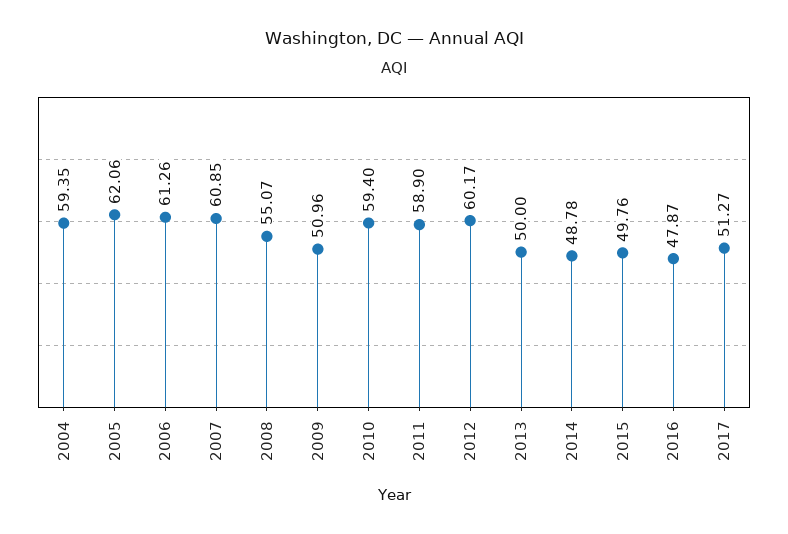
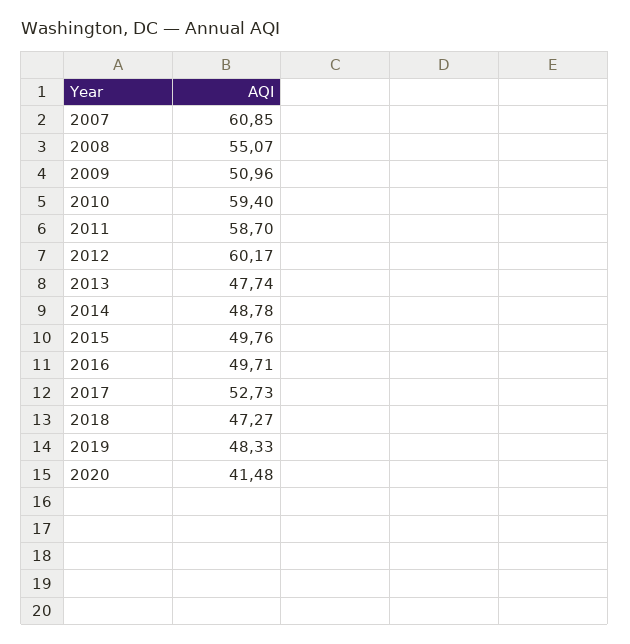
2004: 59.35 -> none
2005: 62.06 -> none
2006: 61.26 -> none
2011: 58.9 -> 58.7
2013: 50 -> 47.74
2016: 47.87 -> 49.71
2017: 51.27 -> 52.73
2018: none -> 47.27
2019: none -> 48.33
2020: none -> 41.48

